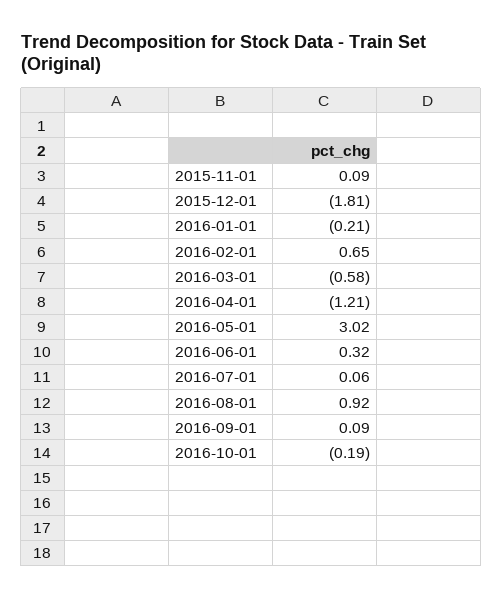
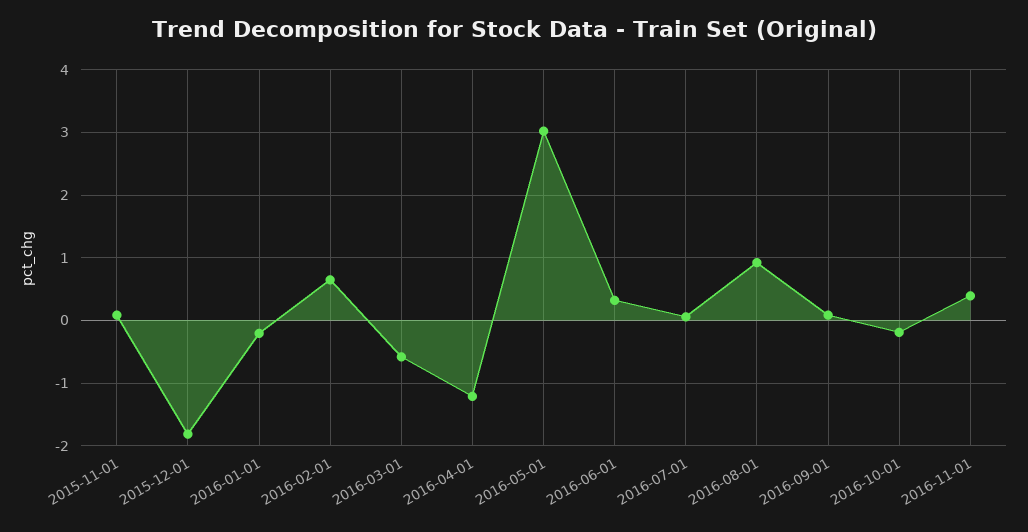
2016-11-01: none -> 0.4

